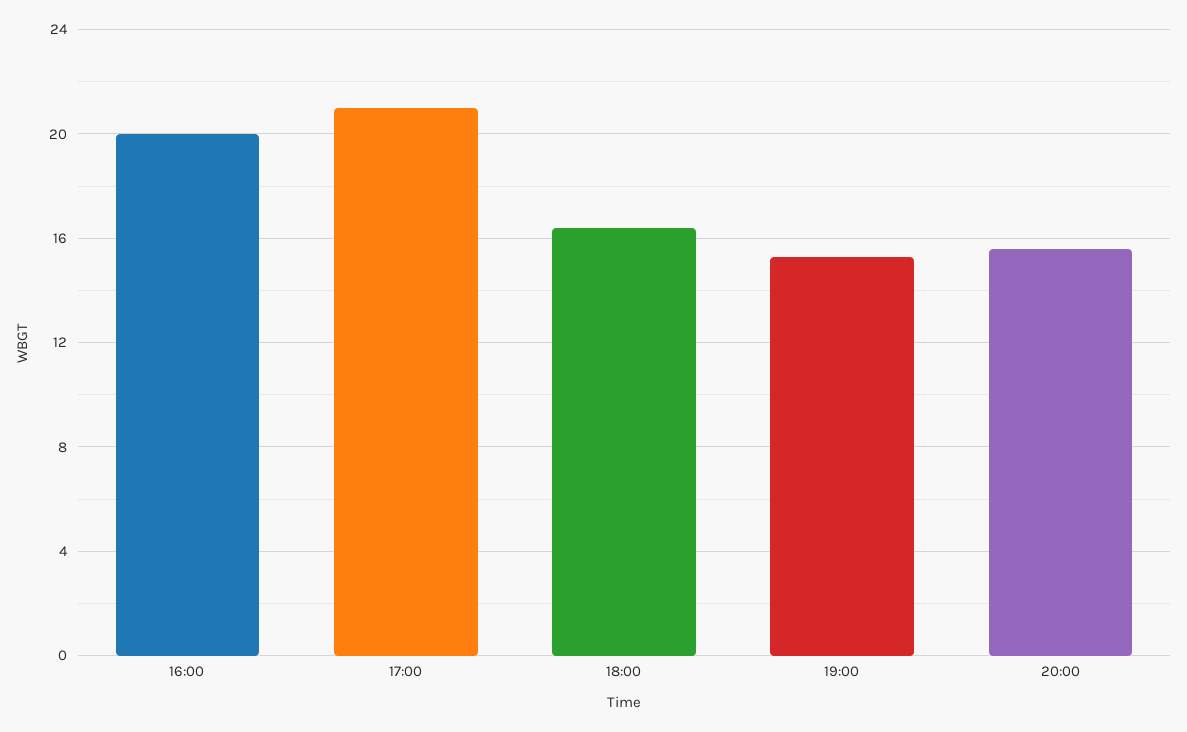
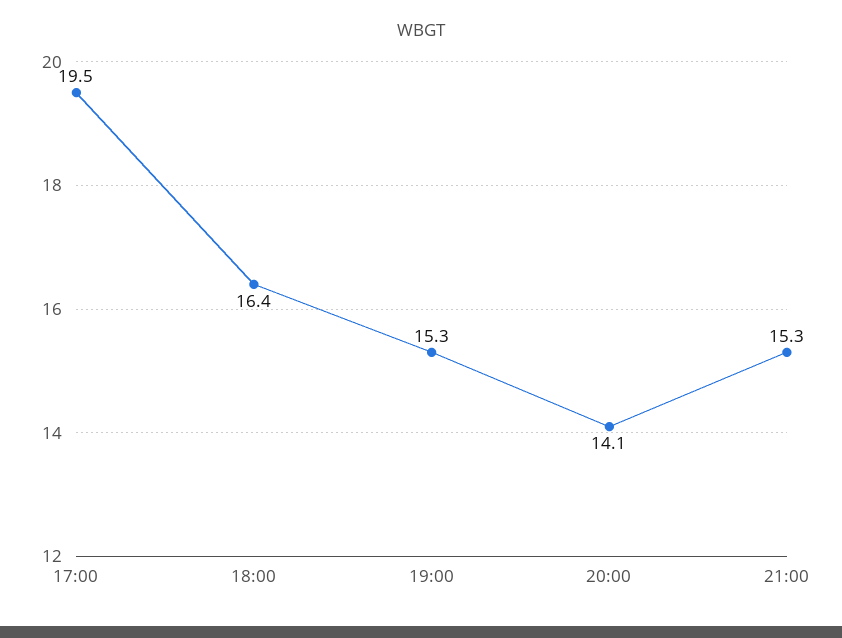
16:00: 20 -> none
17:00: 21 -> 19.5
20:00: 15.5 -> 14.1
21:00: none -> 15.3

